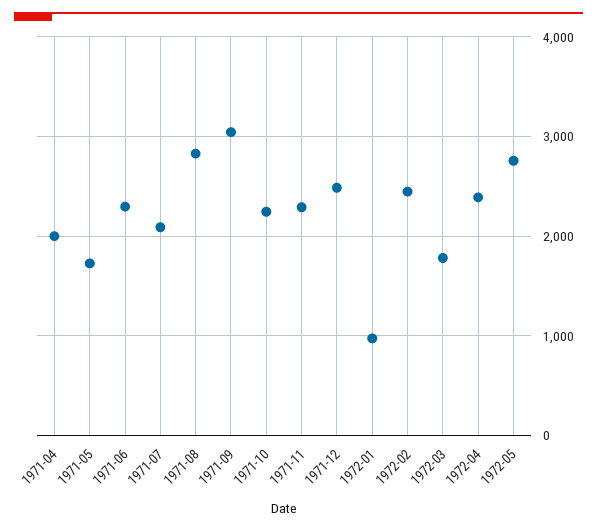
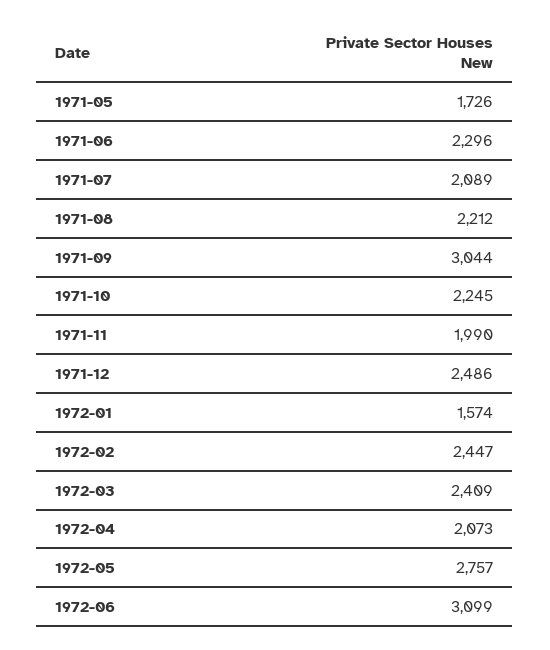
1971-04: 2000 -> none
1971-08: 2800 -> 2212
1971-11: 2300 -> 1990
1972-01: 1000 -> 1574
1972-03: 1800 -> 2409
1972-04: 2400 -> 2073
1972-06: none -> 3099

